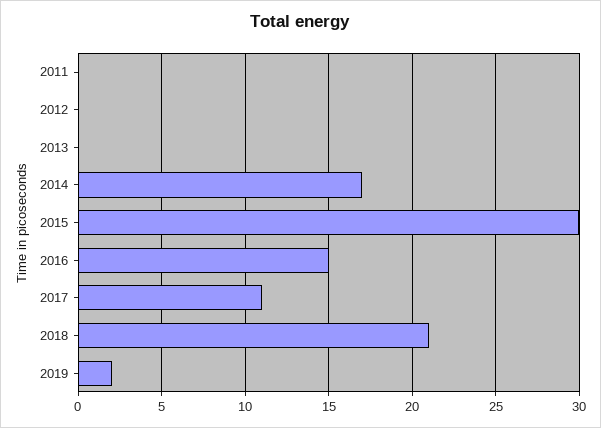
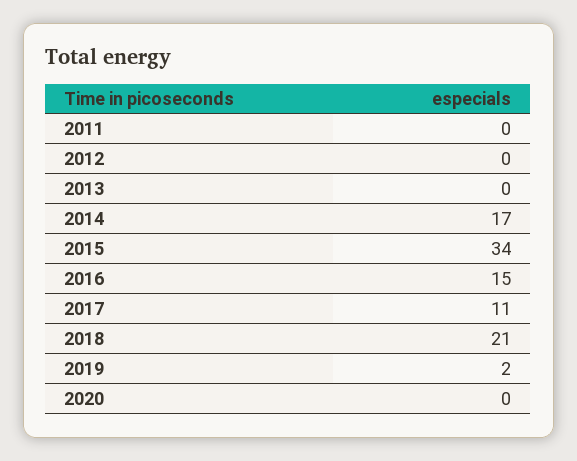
2015: 30 -> 34
2020: none -> 0

